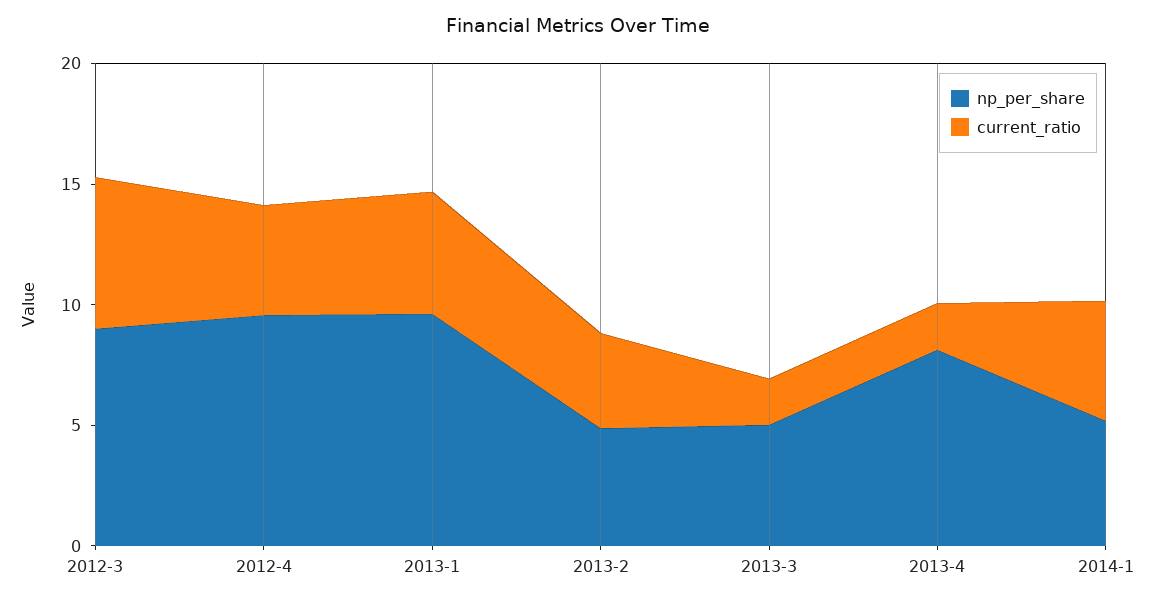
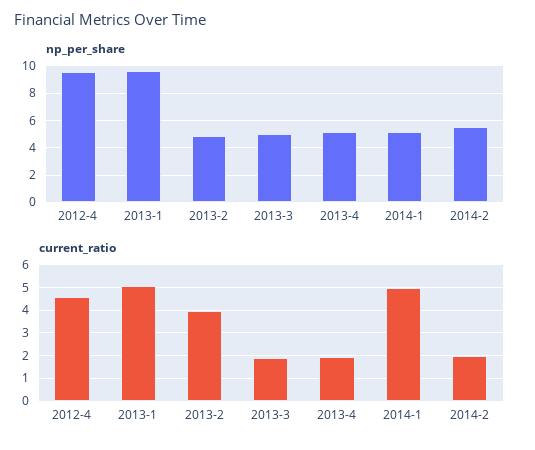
np_per_share, 2012-3: 9 -> none
current_ratio, 2012-3: 6 -> none
np_per_share, 2013-4: 8 -> 5
np_per_share, 2014-2: none -> 5.5
current_ratio, 2014-2: none -> 2

